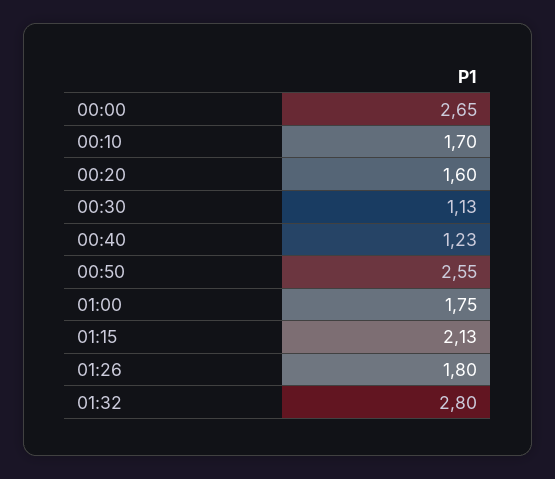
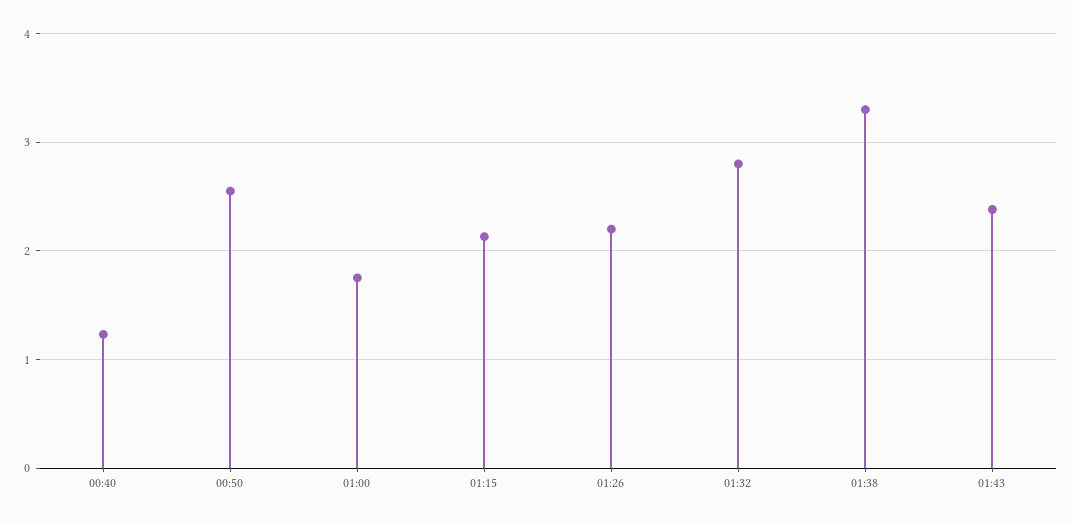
00:00: 2.65 -> none
00:10: 1.7 -> none
00:20: 1.6 -> none
00:30: 1.13 -> none
01:26: 1.8 -> 2.2
01:38: none -> 3.3
01:43: none -> 2.4

